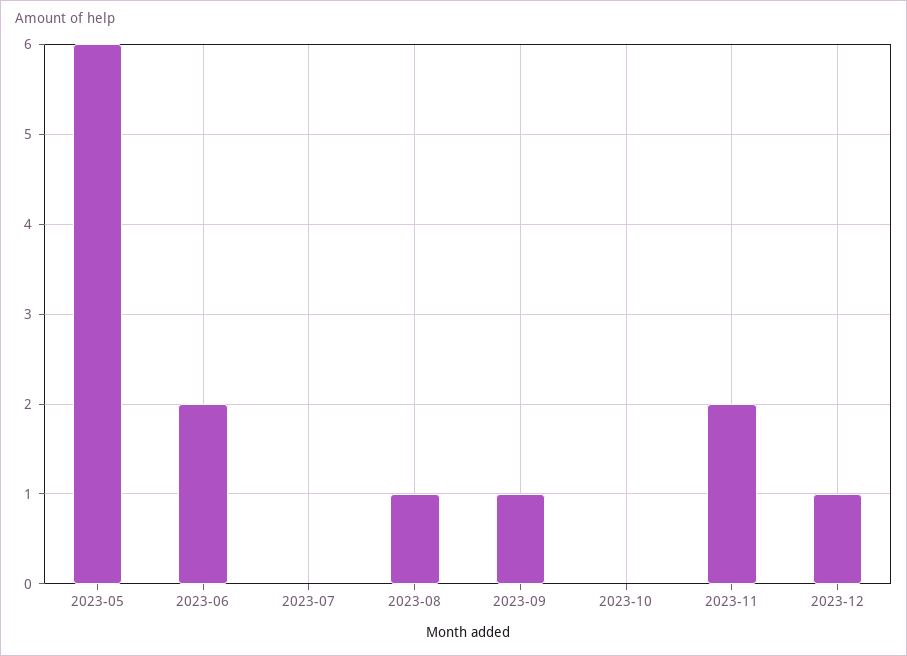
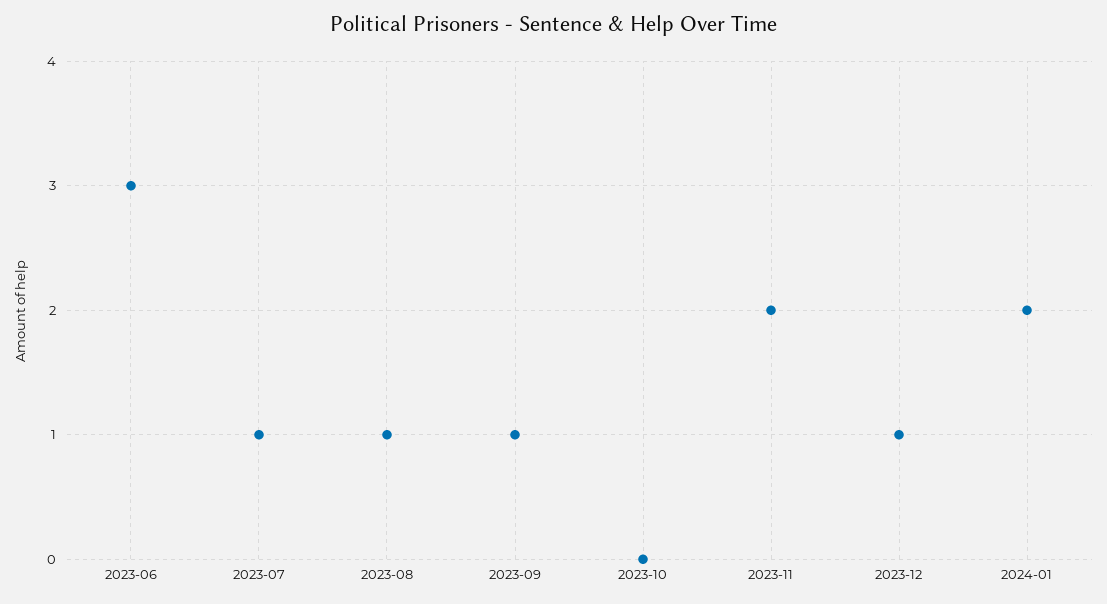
2023-05: 6 -> none
2023-06: 2 -> 3
2023-07: 0 -> 1
2024-01: none -> 2

